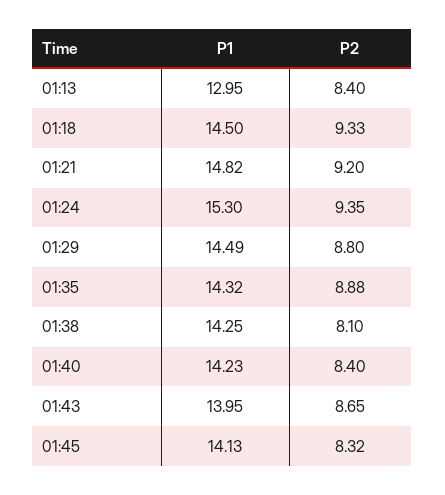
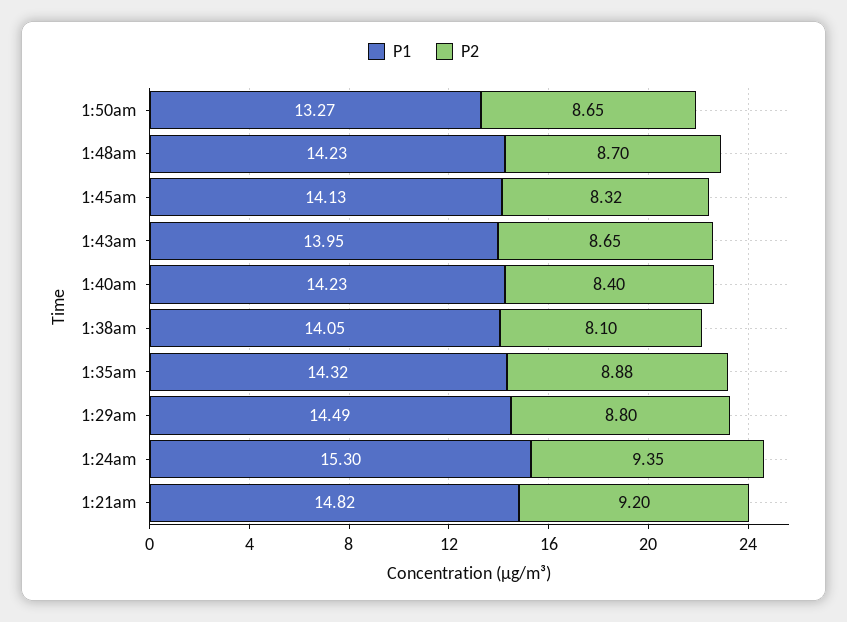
P1, 01:13: 12.95 -> none
P2, 01:13: 8.4 -> none
P1, 01:18: 14.5 -> none
P2, 01:18: 9.33 -> none
P1, 01:38: 14.25 -> 14.05
P1, 1:50am: none -> 13.27
P2, 1:50am: none -> 8.65
P1, 1:48am: none -> 14.23
P2, 1:48am: none -> 8.7

